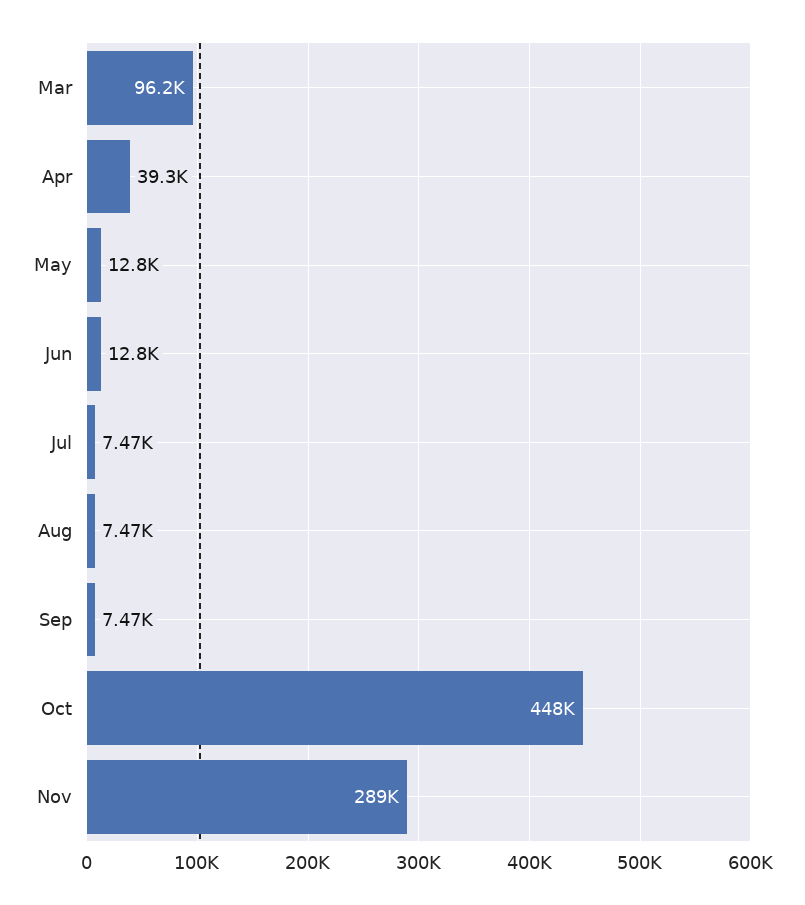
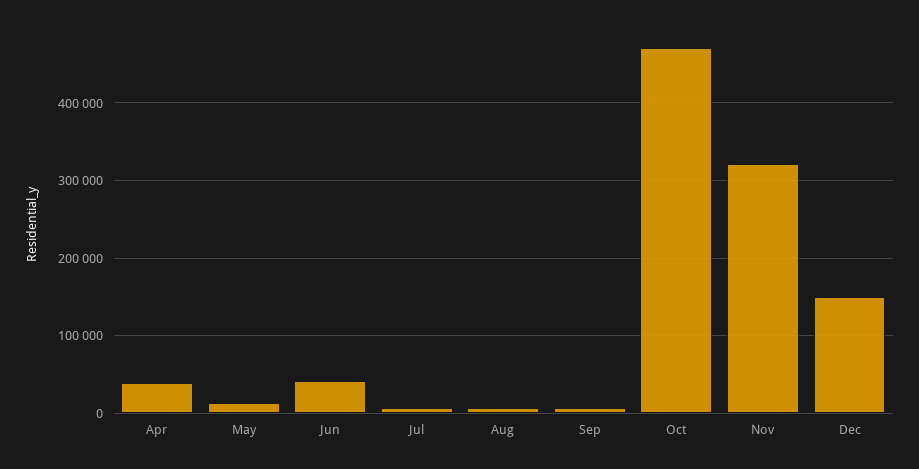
Mar: 96200 -> none
Jun: 12800 -> 40000
Oct: 448000 -> 470000
Nov: 289000 -> 320000
Dec: none -> 150000

